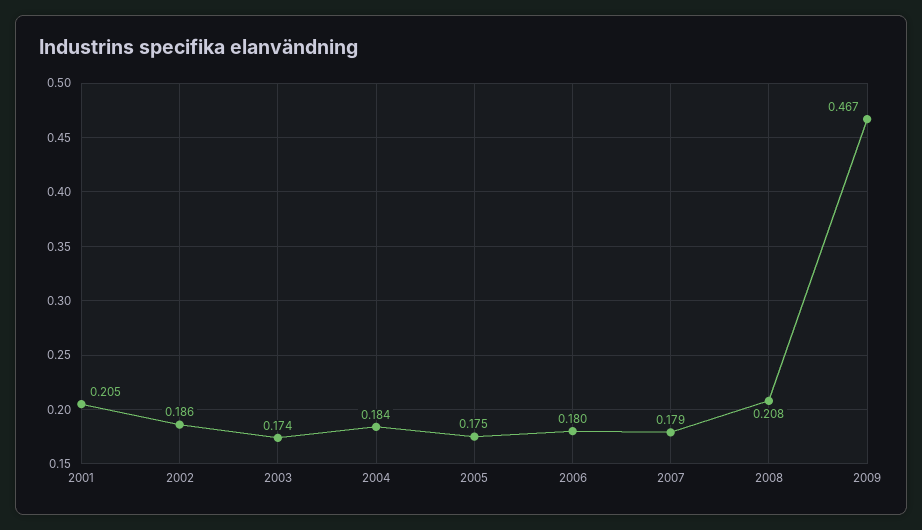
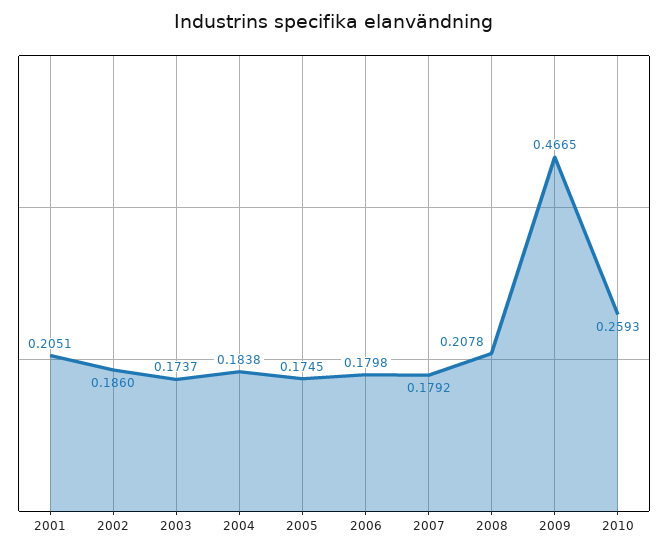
2010: none -> 0.2593

